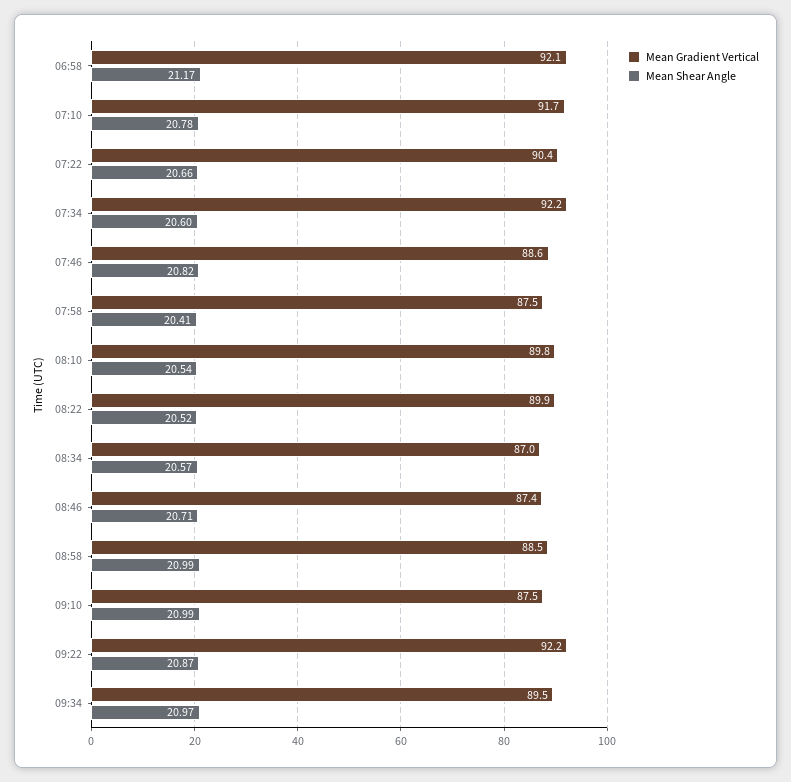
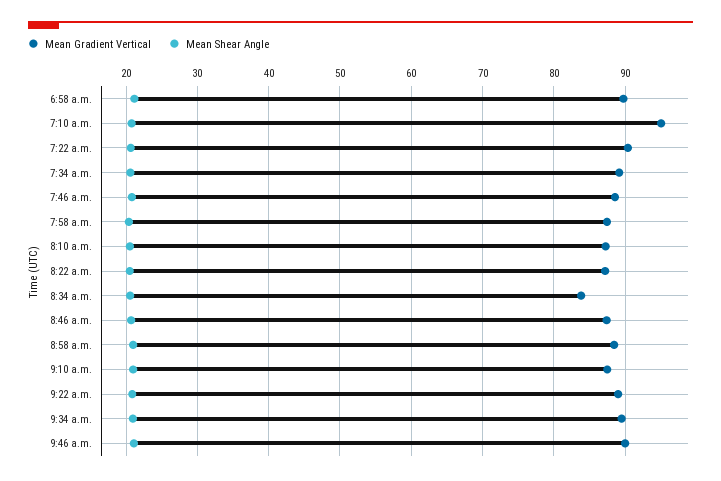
Mean Gradient Vertical, 06:58: 92.1 -> 90
Mean Gradient Vertical, 07:10: 91.7 -> 95
Mean Gradient Vertical, 07:34: 92.2 -> 89
Mean Gradient Vertical, 08:10: 89.8 -> 87
Mean Gradient Vertical, 08:22: 89.9 -> 87
Mean Gradient Vertical, 08:34: 87 -> 84
Mean Gradient Vertical, 09:22: 92.2 -> 89
Mean Gradient Vertical, 9:46 a.m.: none -> 90
Mean Shear Angle, 9:46 a.m.: none -> 21

